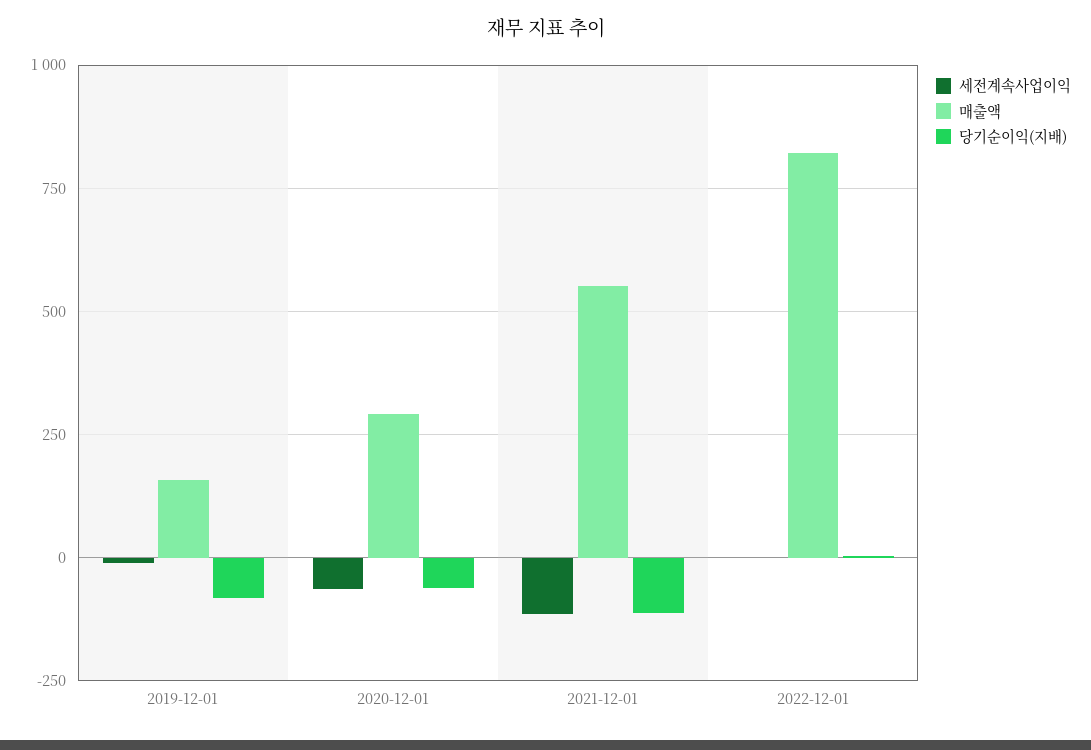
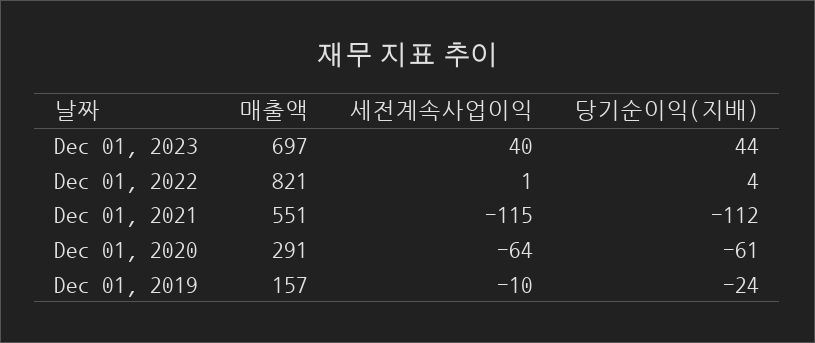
당기순이익(지배), 2019-12-01: -75 -> -24
매출액, Dec 01, 2023: none -> 697
세전계속사업이익, Dec 01, 2023: none -> 40
당기순이익(지배), Dec 01, 2023: none -> 44

